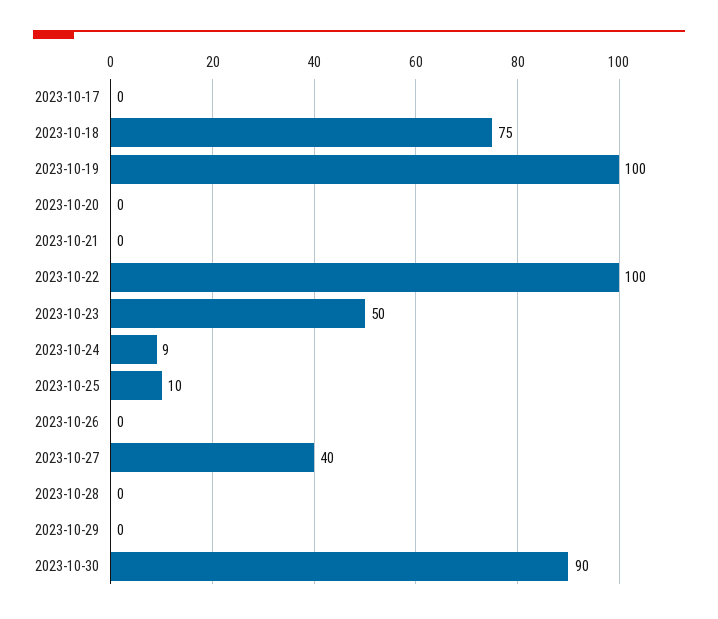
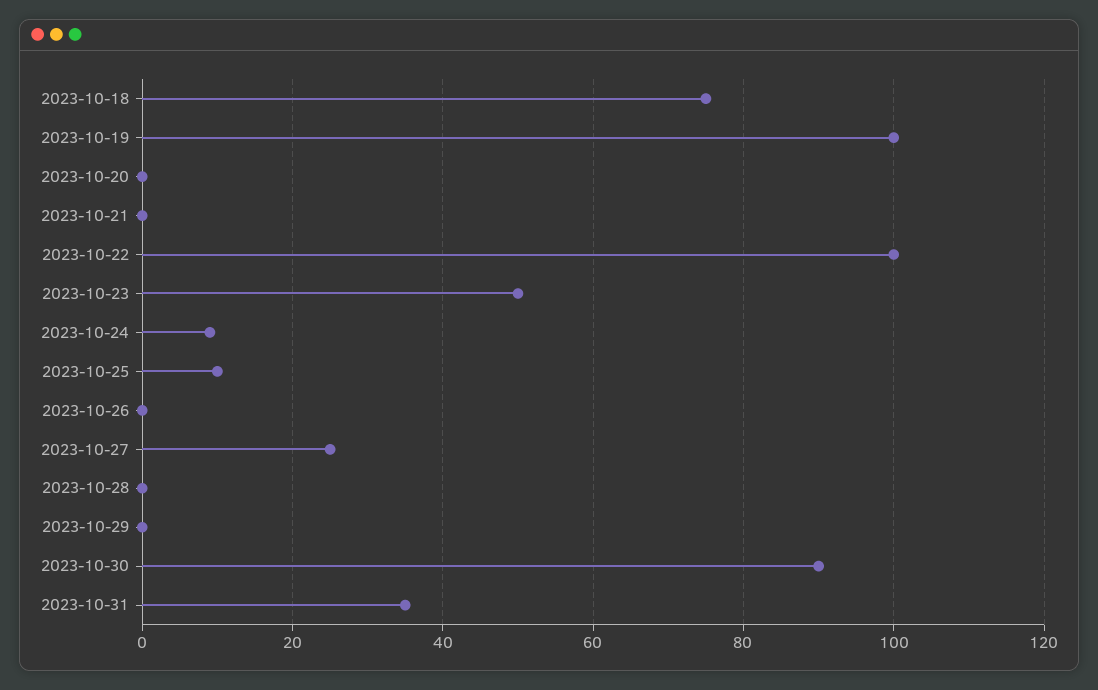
2023-10-17: 0 -> none
2023-10-27: 40 -> 25
2023-10-31: none -> 35

